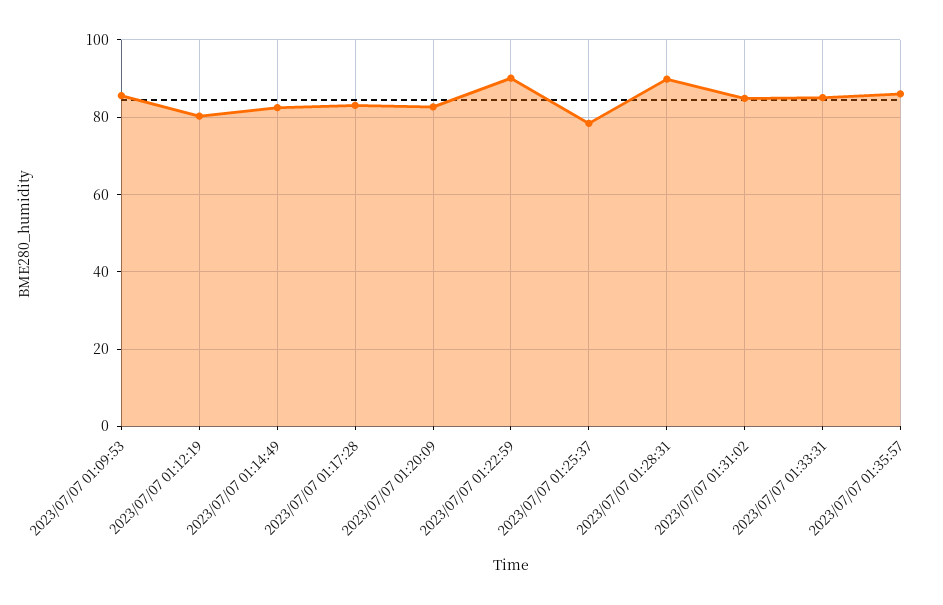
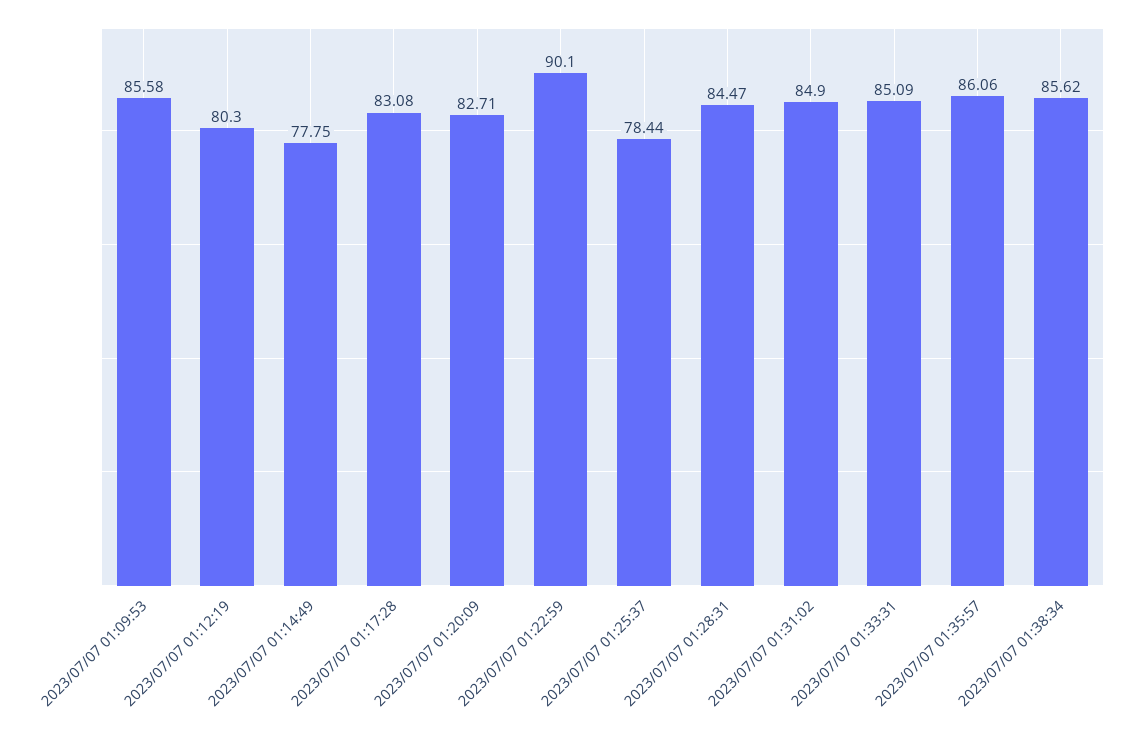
2023/07/07 01:14:49: 82 -> 77.75
2023/07/07 01:28:31: 90 -> 84.47
2023/07/07 01:38:34: none -> 85.62

